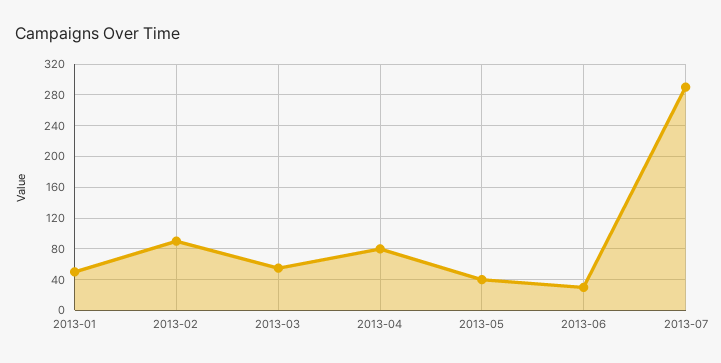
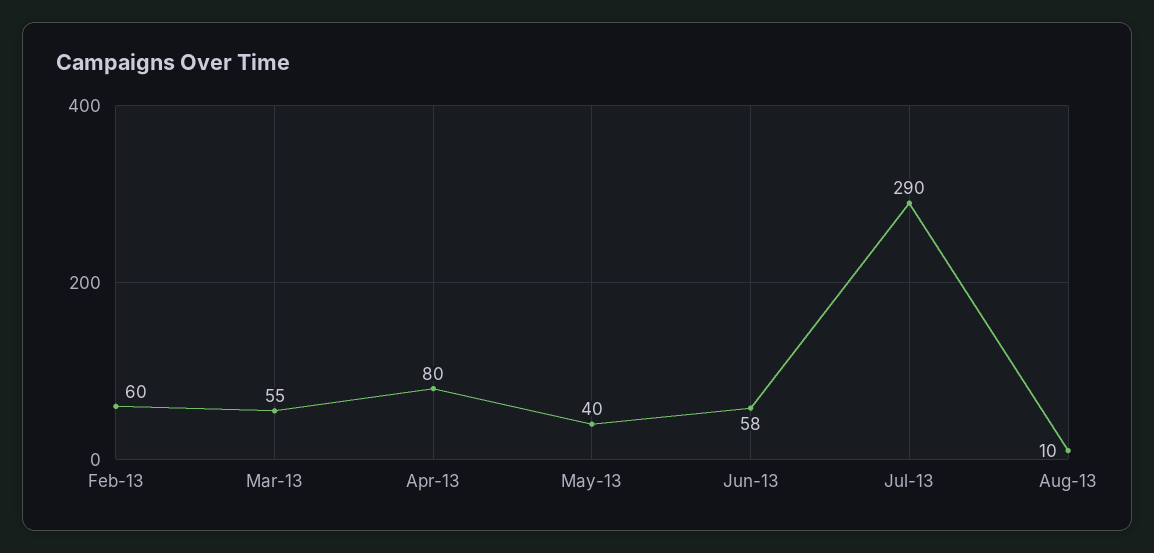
2013-01: 50 -> none
2013-02: 90 -> 60
2013-06: 30 -> 58
Aug-13: none -> 10

